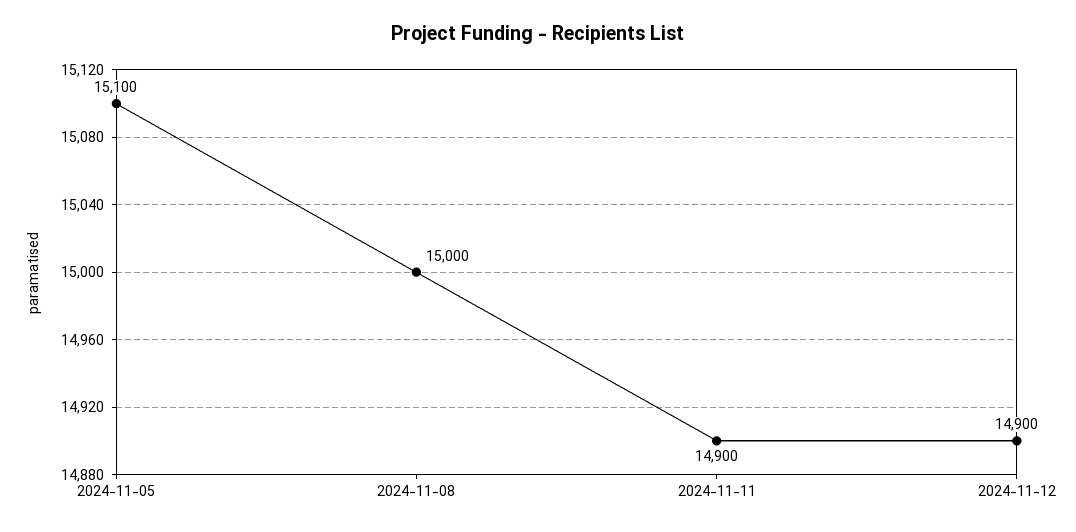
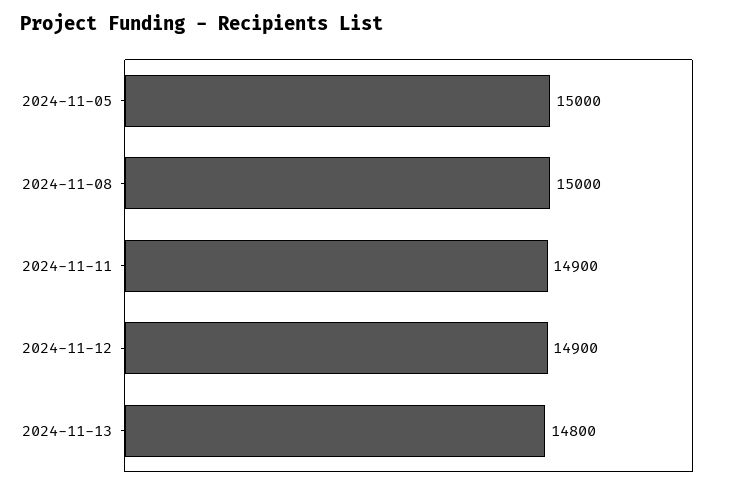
2024-11-05: 15100 -> 15000
2024-11-13: none -> 14800

